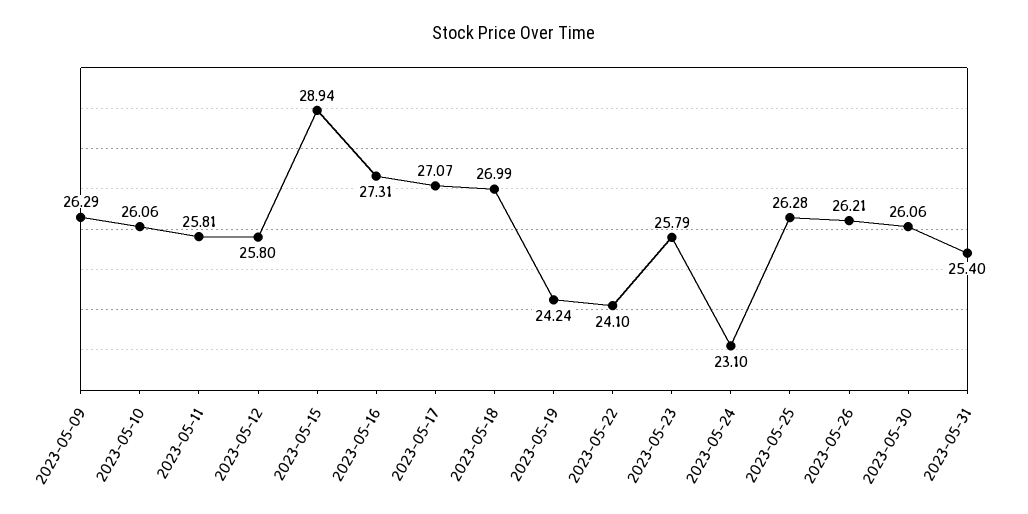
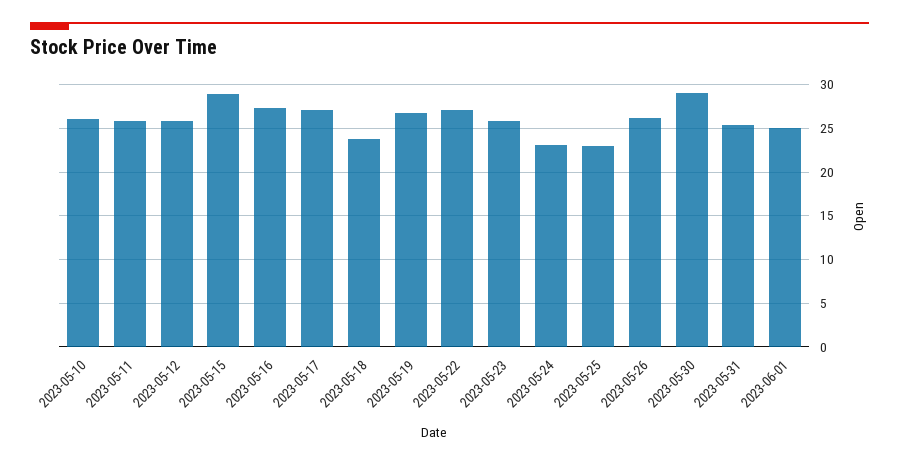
2023-05-09: 26.29 -> none
2023-05-18: 26.99 -> 24
2023-05-19: 24.24 -> 27
2023-05-22: 24.1 -> 27
2023-05-25: 26.28 -> 23
2023-05-30: 26.06 -> 29
2023-06-01: none -> 25

